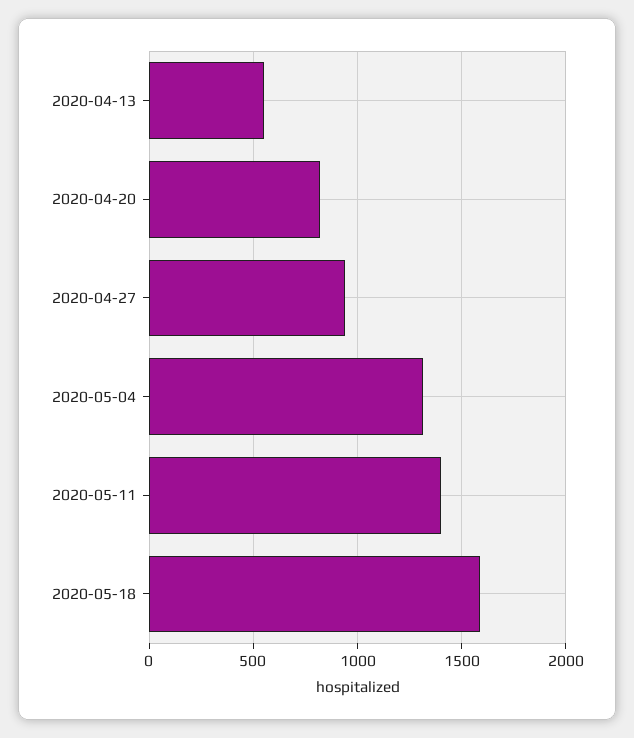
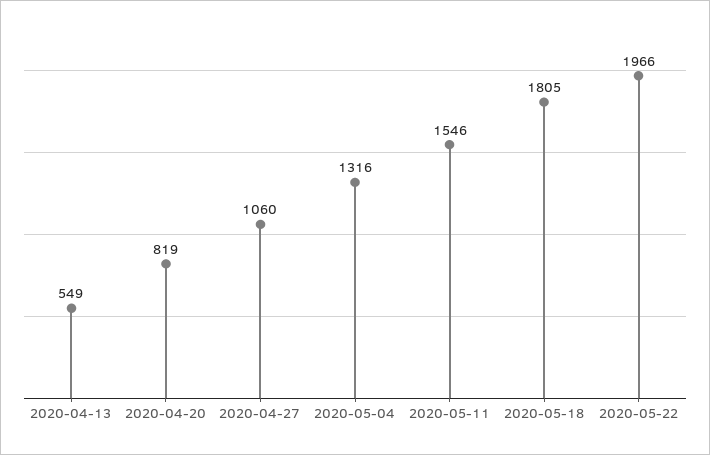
2020-04-27: 950 -> 1060
2020-05-11: 1400 -> 1546
2020-05-18: 1600 -> 1805
2020-05-22: none -> 1966

